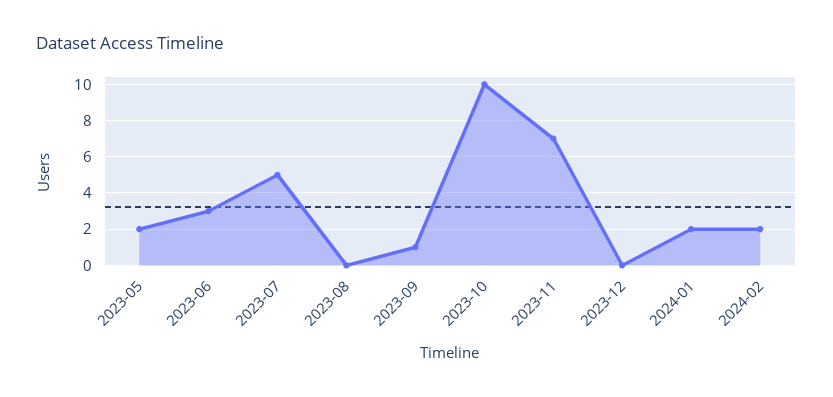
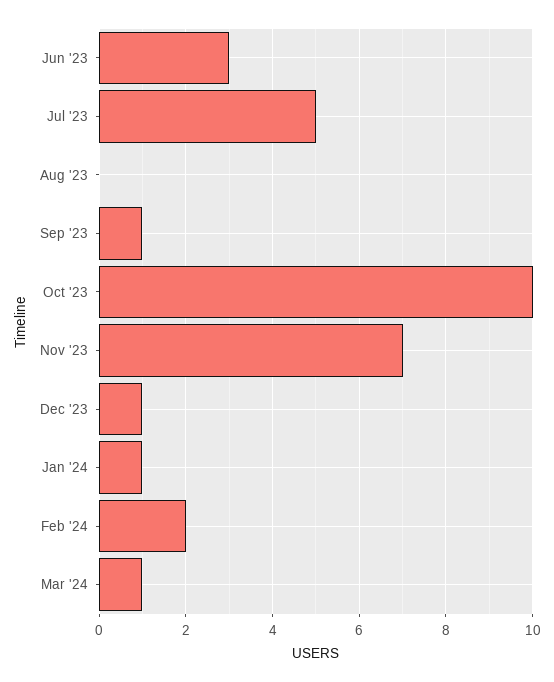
2023-05: 2 -> none
2023-12: 0 -> 1
2024-01: 2 -> 1
Mar '24: none -> 1

